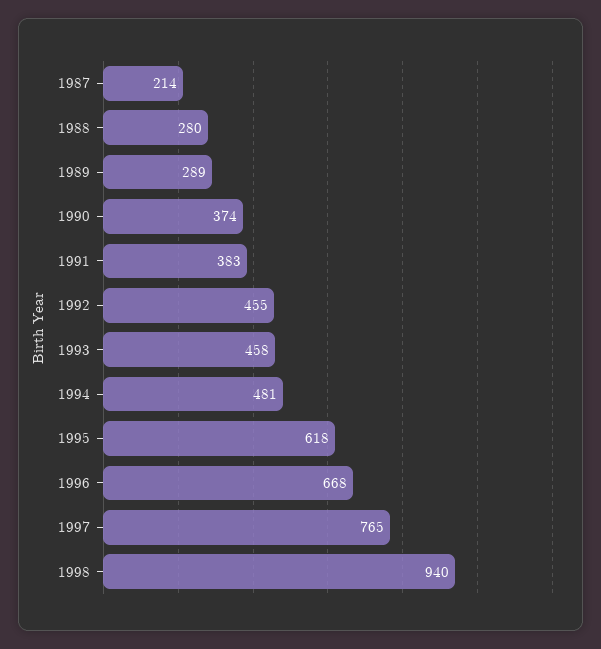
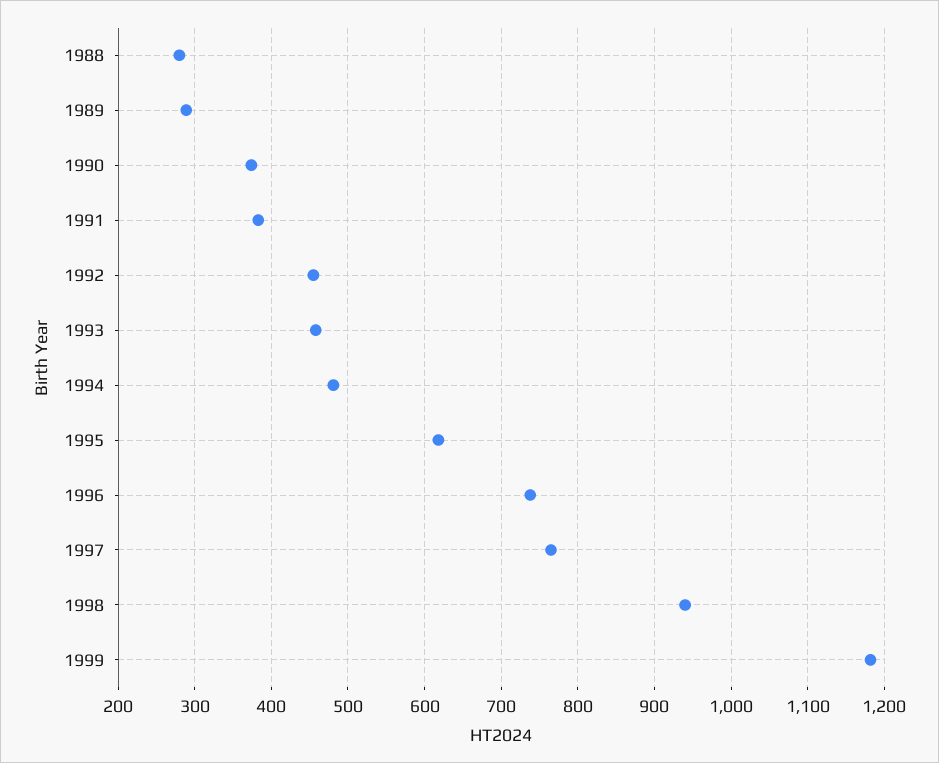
1987: 214 -> none
1996: 668 -> 740
1999: none -> 1180

